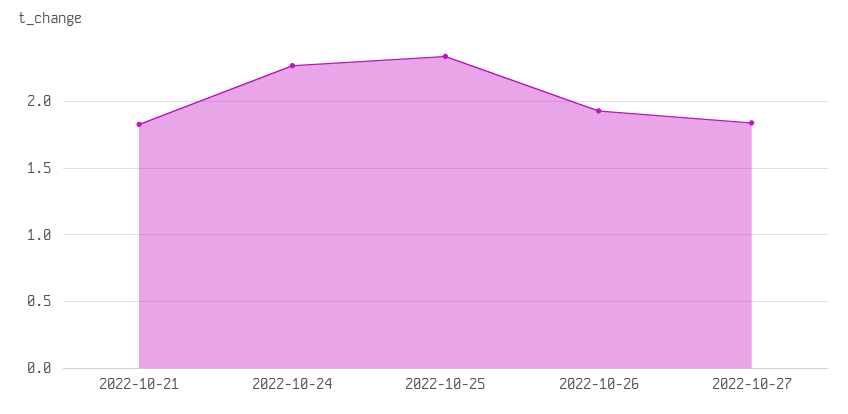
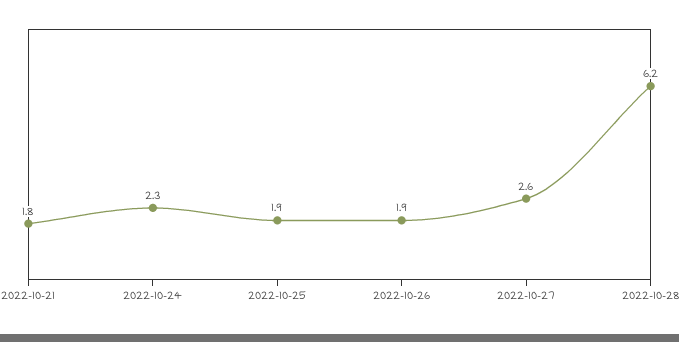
2022-10-25: 2.35 -> 1.9
2022-10-27: 1.85 -> 2.6
2022-10-28: none -> 6.2

